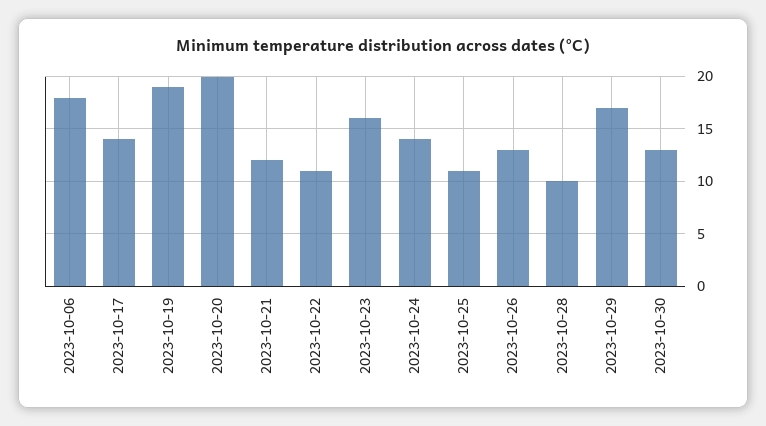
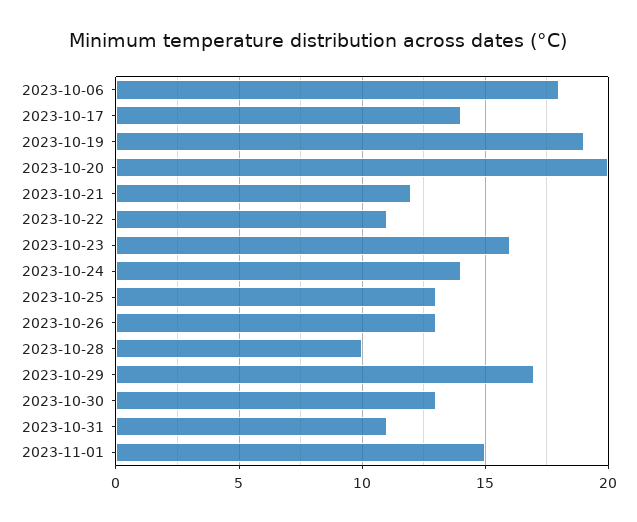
2023-10-25: 11 -> 13
2023-10-31: none -> 11
2023-11-01: none -> 15

